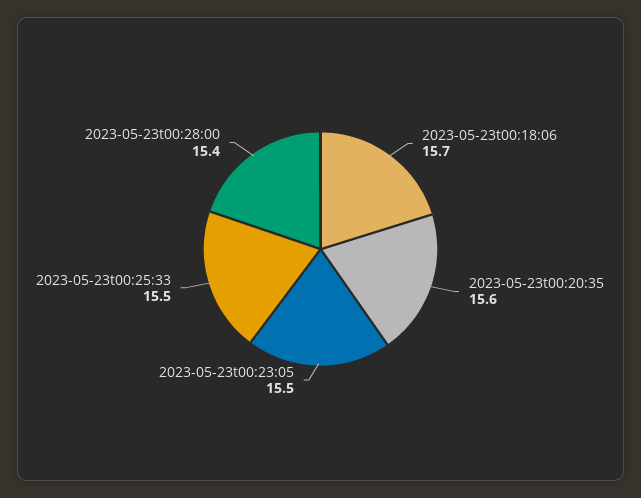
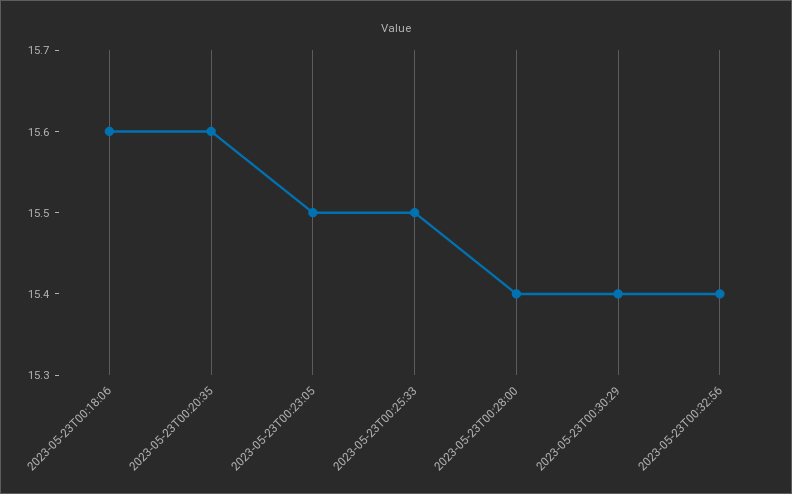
2023-05-23t00:18:06: 15.7 -> 15.6
2023-05-23T00:30:29: none -> 15.4
2023-05-23T00:32:56: none -> 15.4

